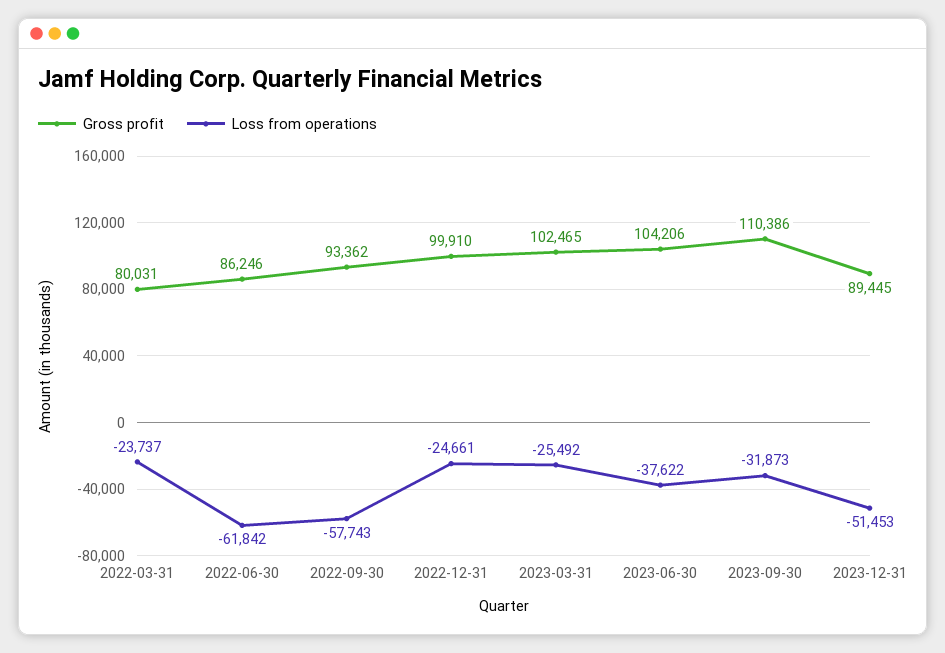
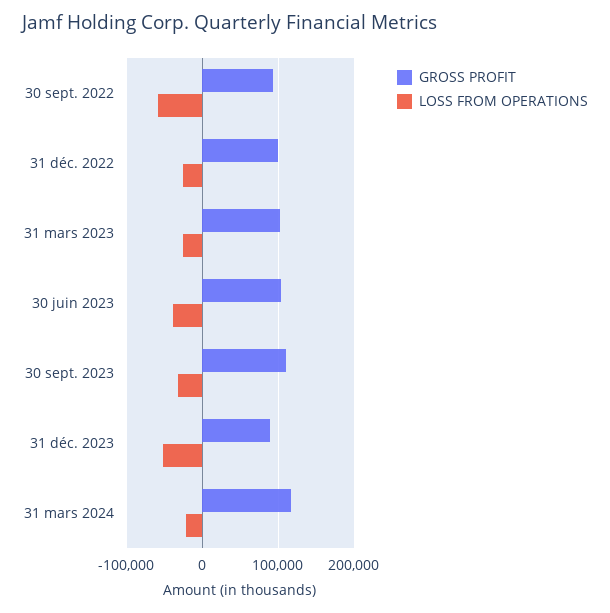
Gross profit, 2022-03-31: 80031 -> none
Loss from operations, 2022-03-31: -23737 -> none
Gross profit, 2022-06-30: 86246 -> none
Loss from operations, 2022-06-30: -61842 -> none
Gross profit, 31 mars 2024: none -> 120000
Loss from operations, 31 mars 2024: none -> -20000

